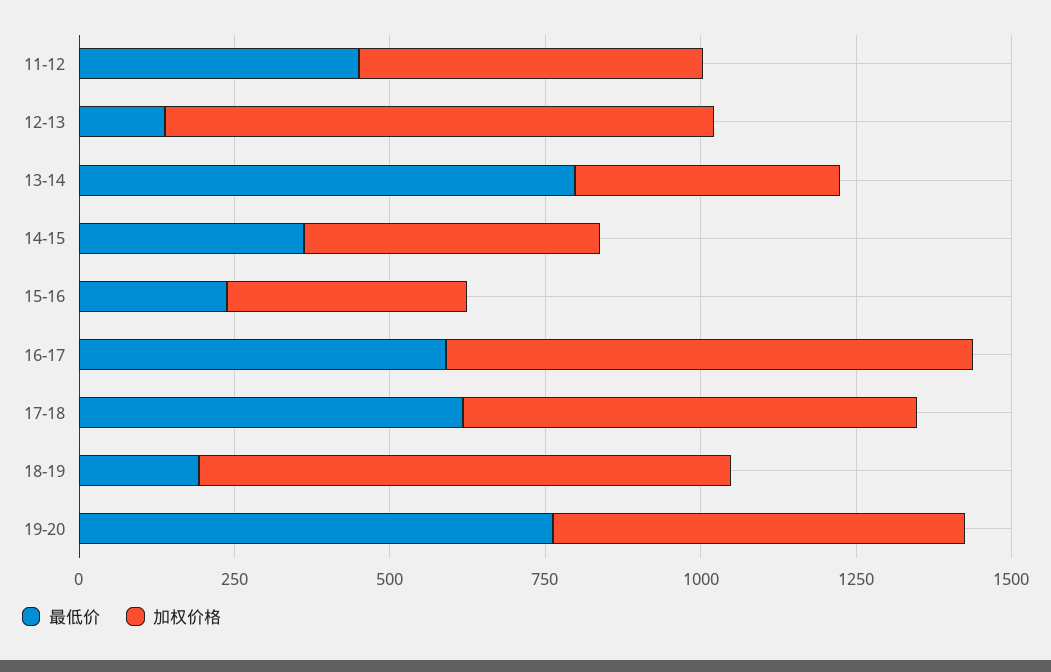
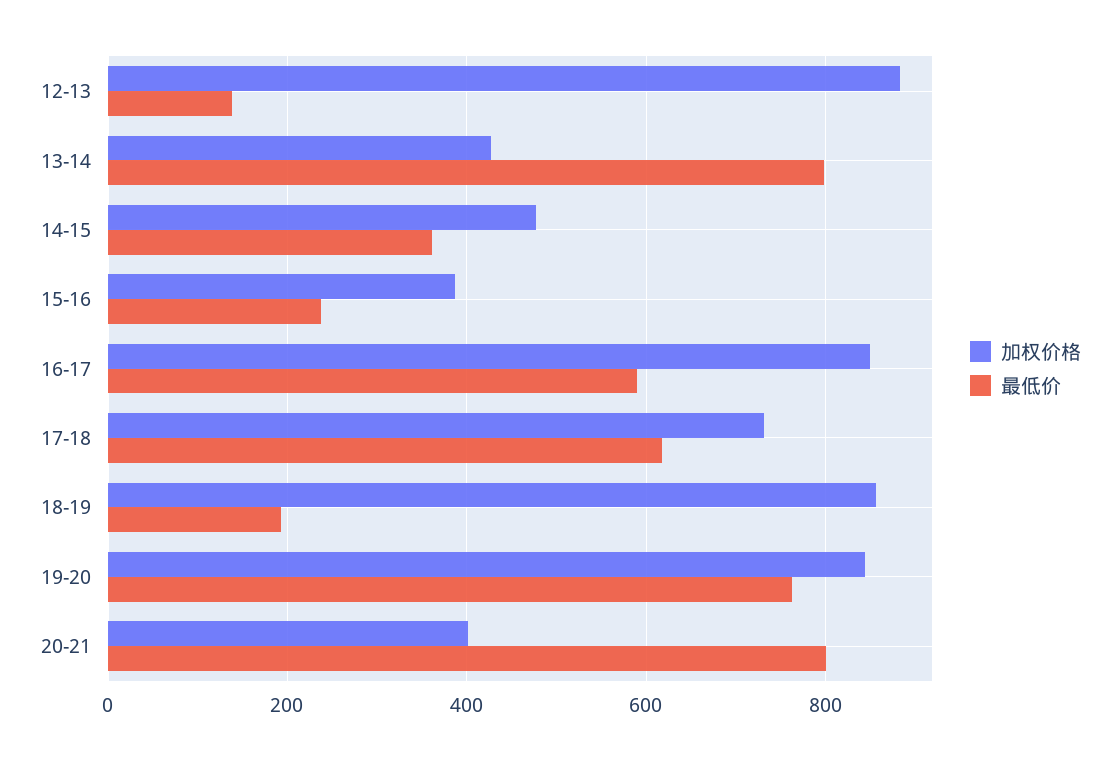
最低价, 11-12: 450 -> none
加权价格, 11-12: 550 -> none
加权价格, 19-20: 650 -> 840
加权价格, 20-21: none -> 400
最低价, 20-21: none -> 800

